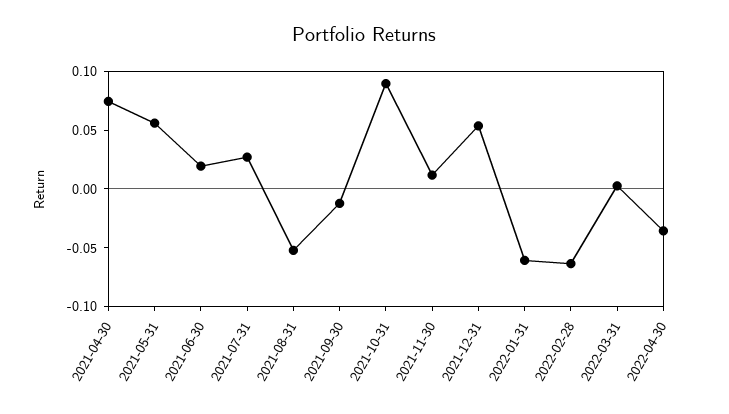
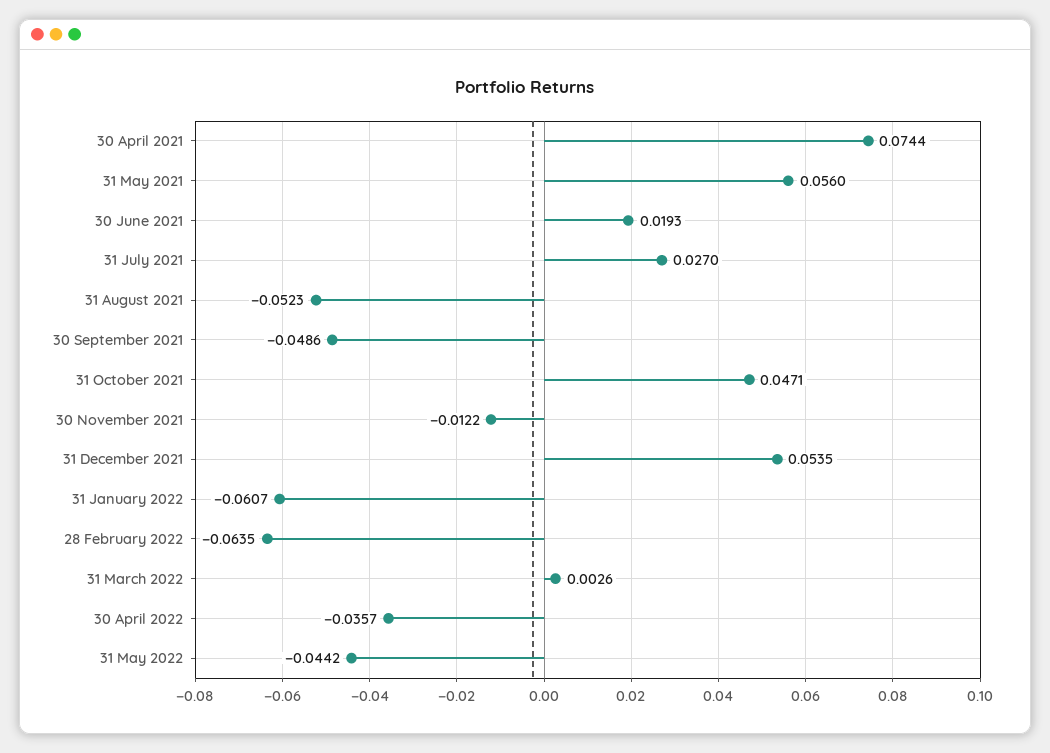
2021-09-30: -0.01 -> -0.0486
2021-10-31: 0.09 -> 0.0471
2021-11-30: 0.01 -> -0.0122
31 May 2022: none -> -0.0442

